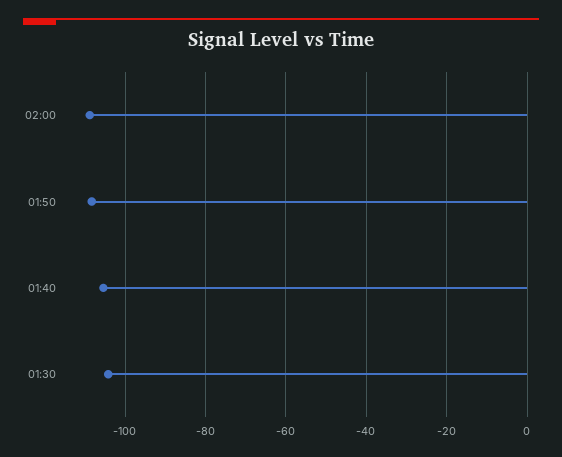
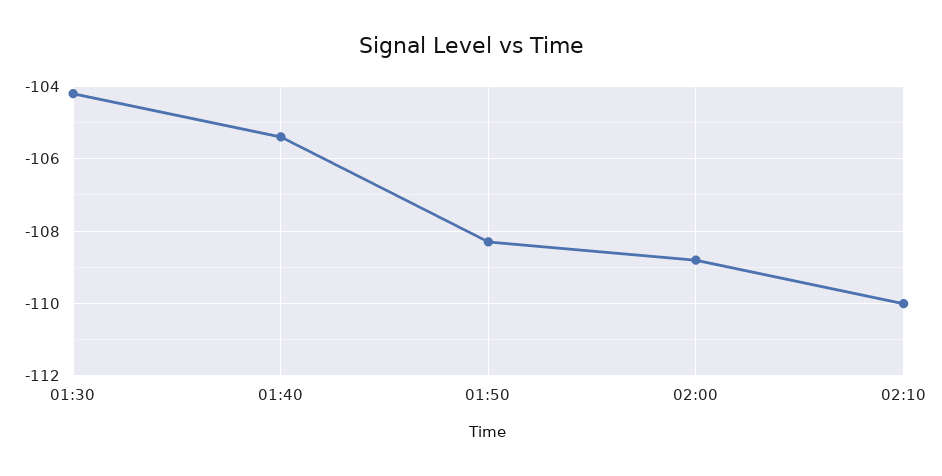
02:10: none -> -110

